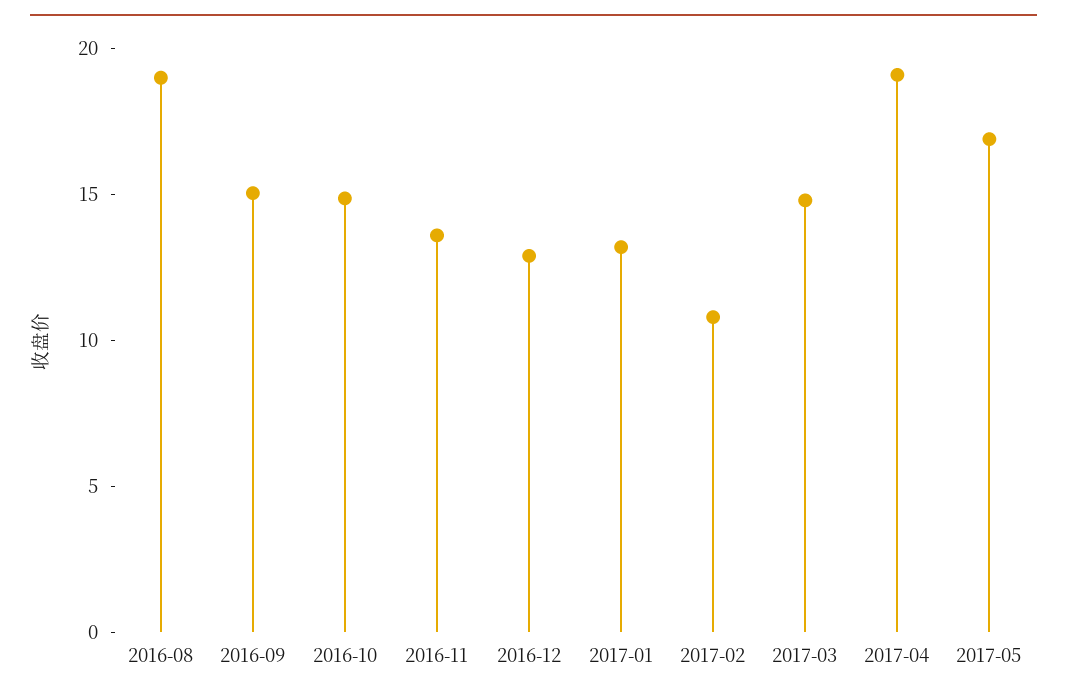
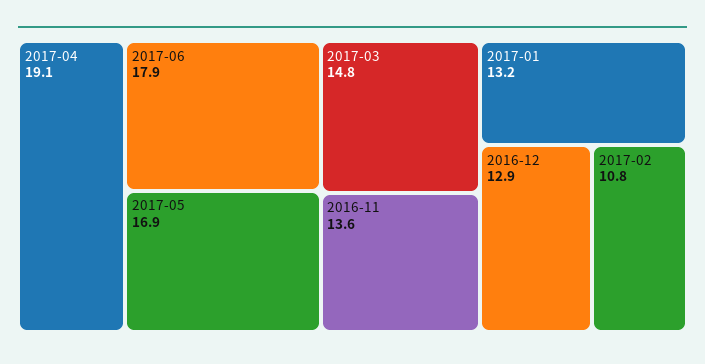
2016-08: 19 -> none
2016-09: 15 -> none
2016-10: 15 -> none
2017-06: none -> 17.9

